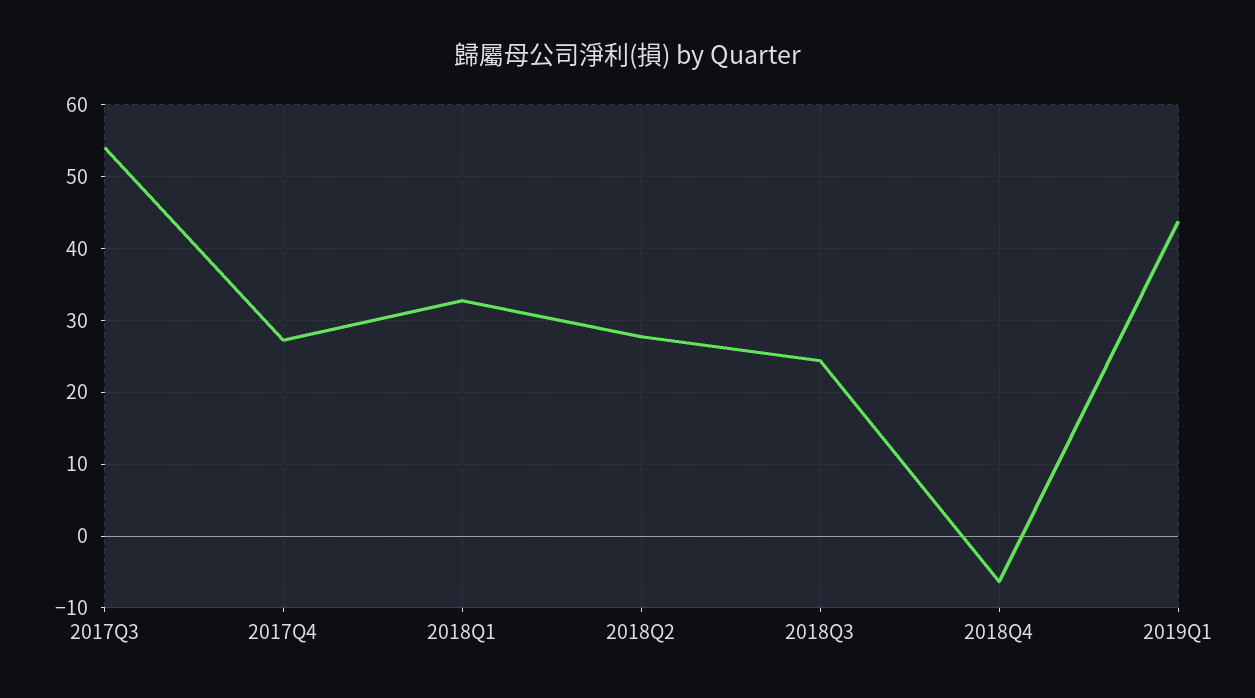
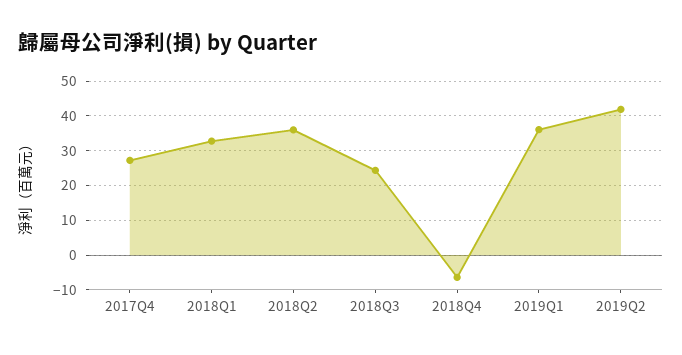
2017Q3: 54 -> none
2018Q2: 28 -> 36
2019Q1: 44 -> 36
2019Q2: none -> 42

